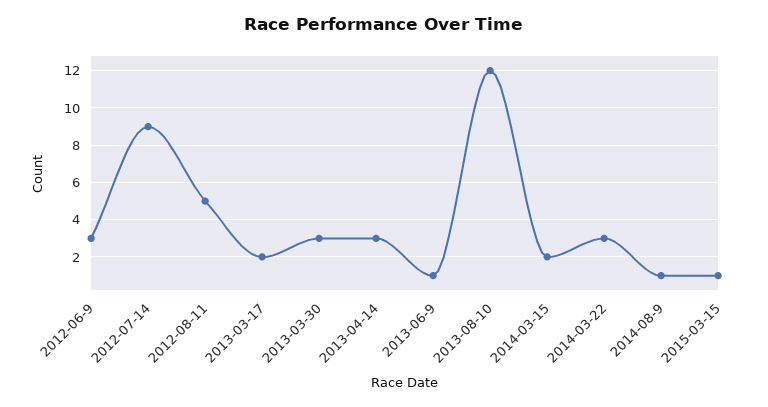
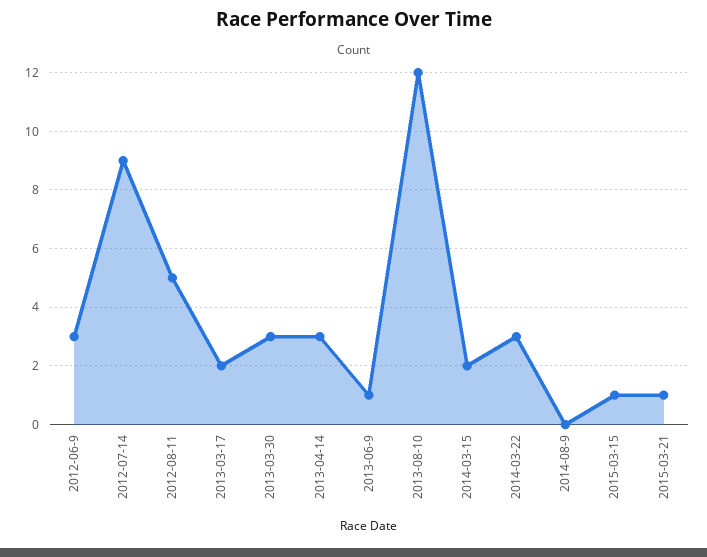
2014-08-9: 1 -> 0
2015-03-21: none -> 1

